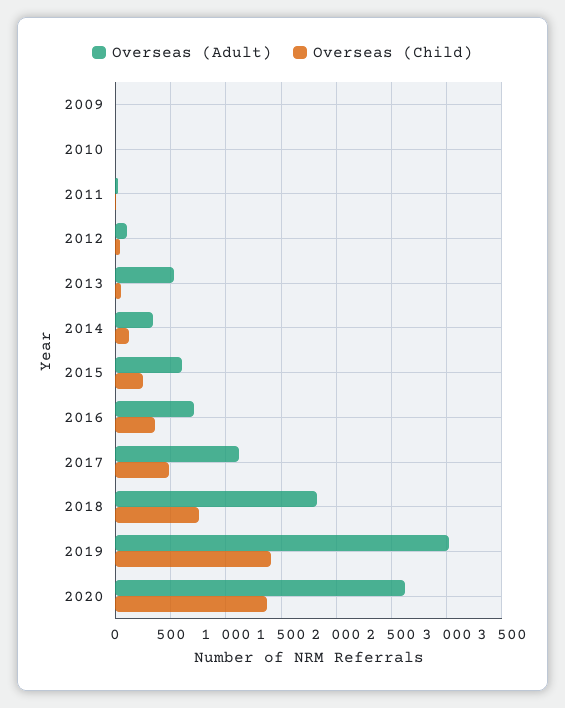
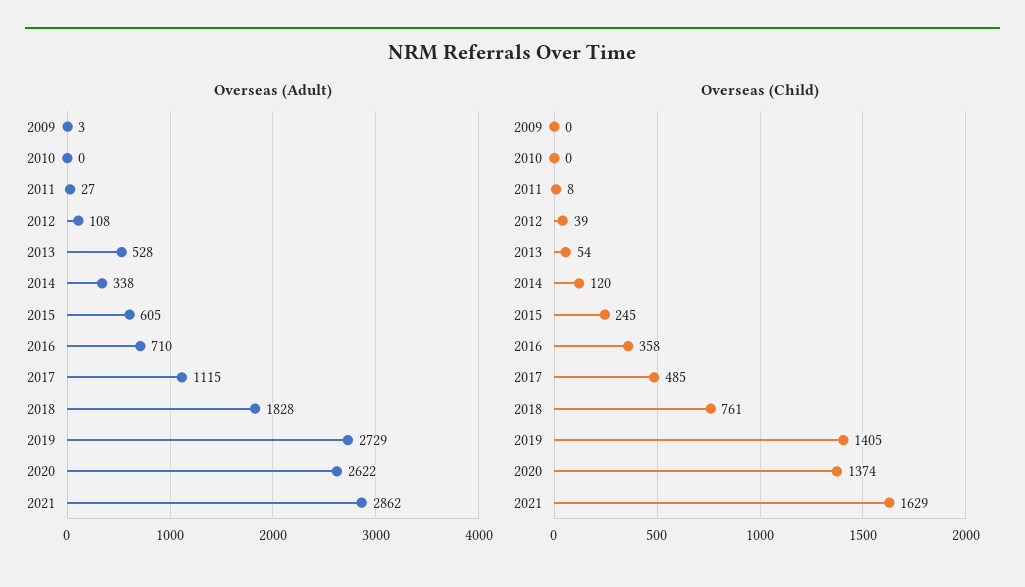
Overseas (Adult), 2019: 3000 -> 2729
Overseas (Adult), 2021: none -> 2862
Overseas (Child), 2021: none -> 1629

